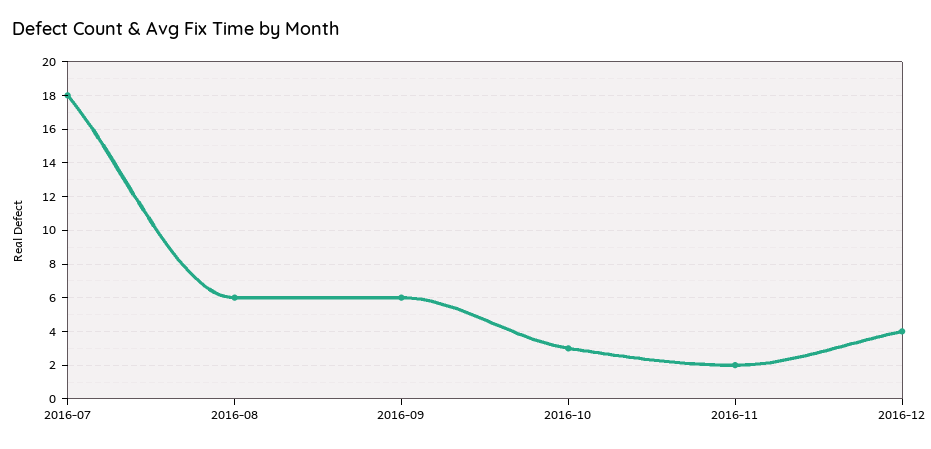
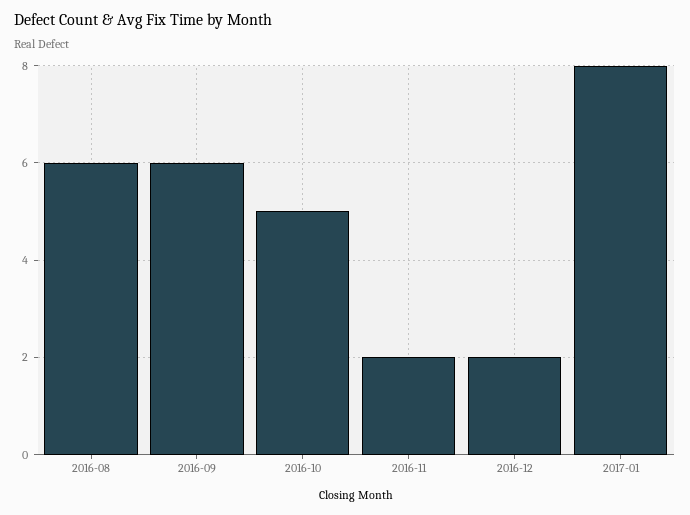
2016-07: 18 -> none
2016-10: 3 -> 5
2016-12: 4 -> 2
2017-01: none -> 8

